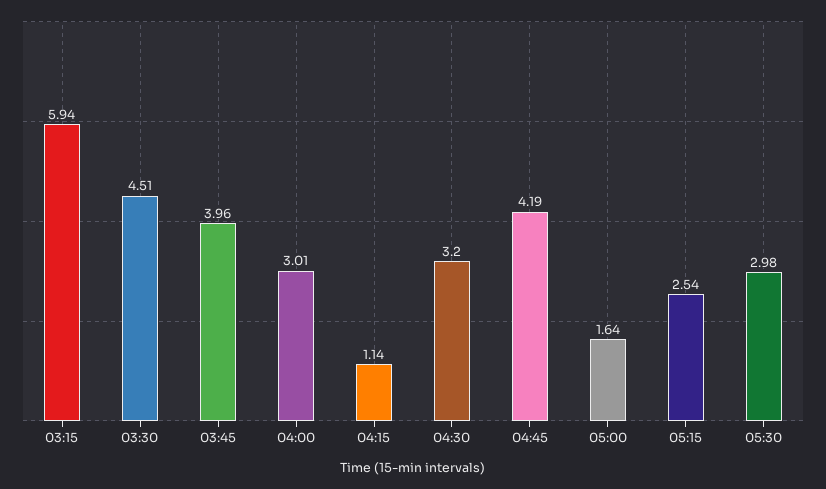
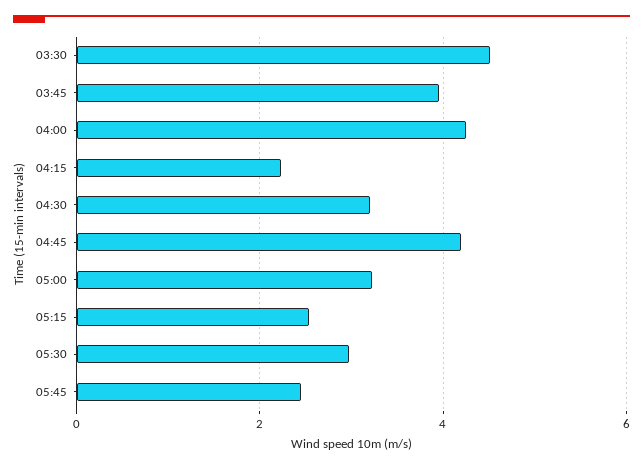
03:15: 5.94 -> none
04:00: 3.01 -> 4.2
04:15: 1.14 -> 2.2
05:00: 1.64 -> 3.2
05:45: none -> 2.4

